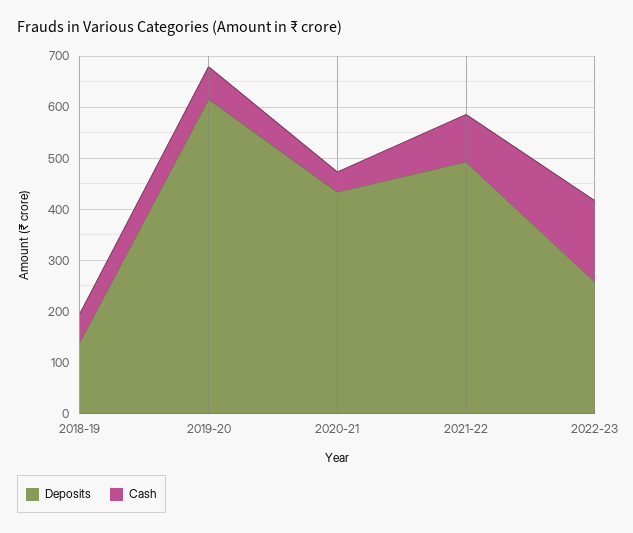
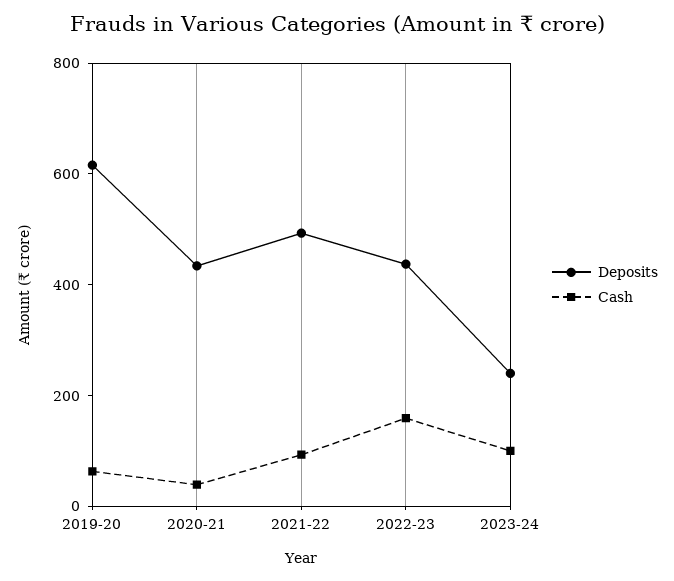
Deposits, 2018-19: 140 -> none
Cash, 2018-19: 60 -> none
Deposits, 2022-23: 260 -> 450
Deposits, 2023-24: none -> 250
Cash, 2023-24: none -> 100

